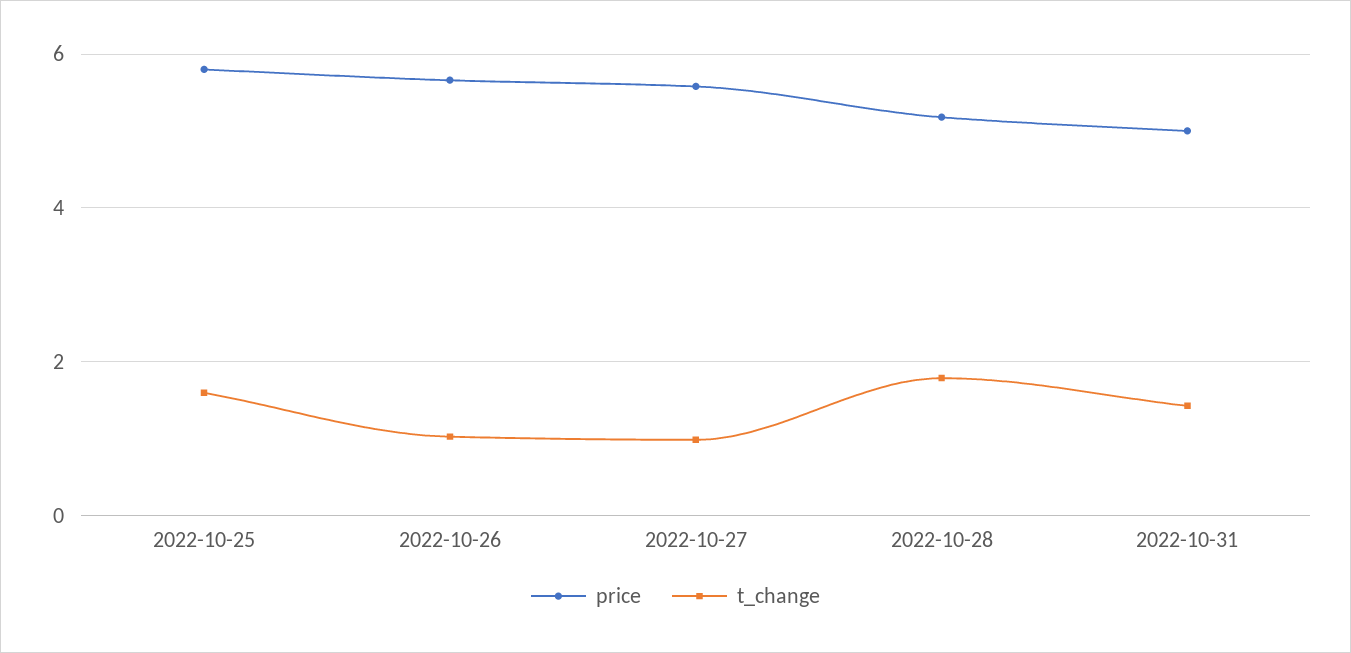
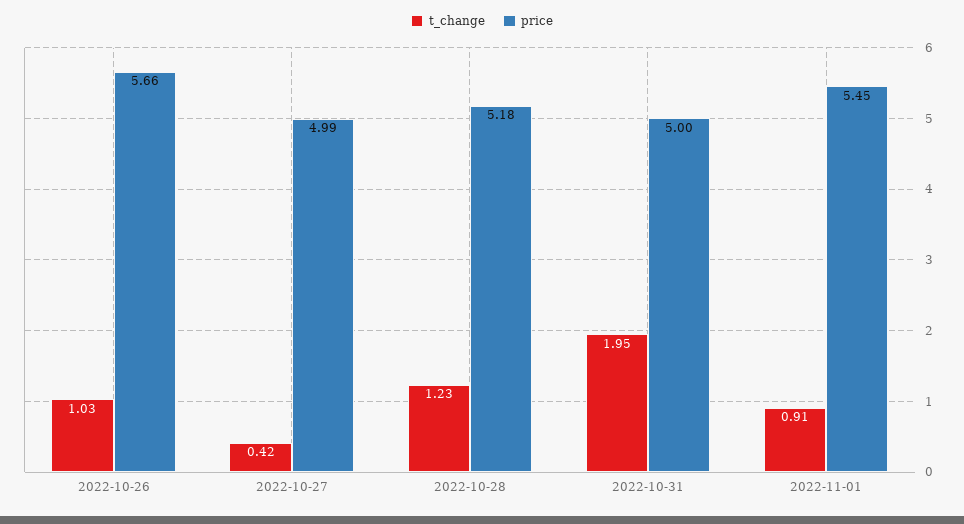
price, 2022-10-25: 5.8 -> none
t_change, 2022-10-25: 1.6 -> none
price, 2022-10-27: 5.6 -> 4.99
t_change, 2022-10-27: 1 -> 0.42
t_change, 2022-10-28: 1.8 -> 1.23
t_change, 2022-10-31: 1.4 -> 1.95
t_change, 2022-11-01: none -> 0.91
price, 2022-11-01: none -> 5.45

